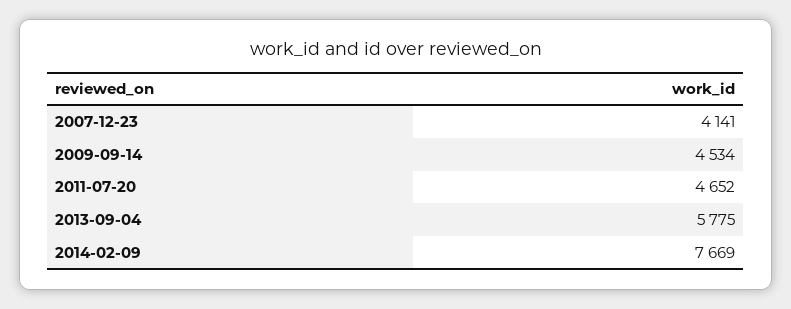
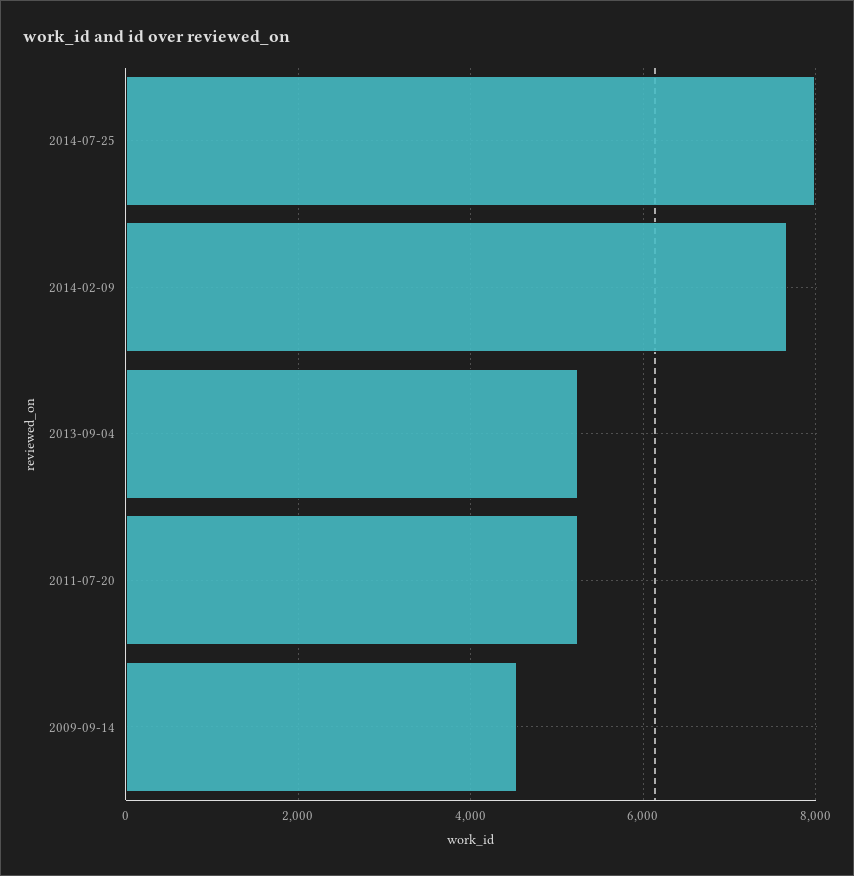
2007-12-23: 4141 -> none
2011-07-20: 4652 -> 5200
2013-09-04: 5775 -> 5200
2014-07-25: none -> 8000

